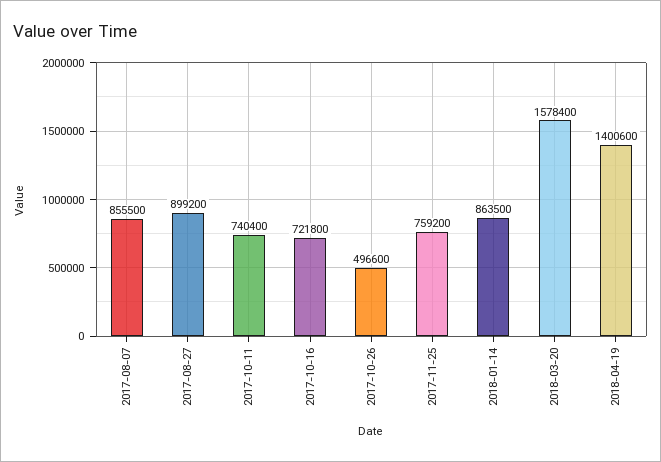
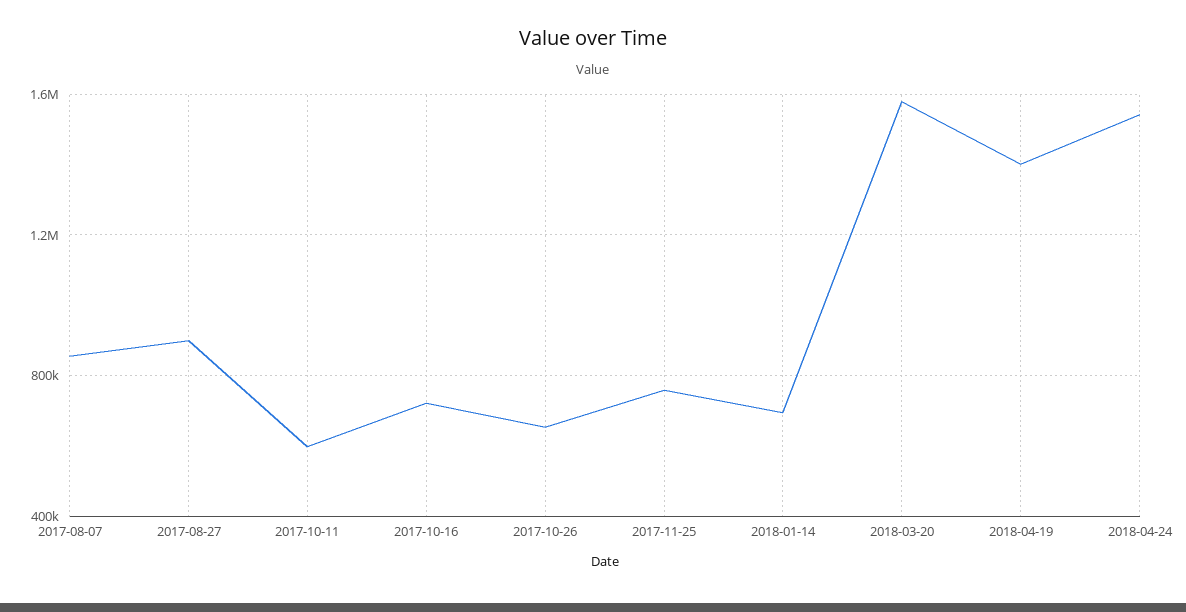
2017-10-11: 740400 -> 600000
2017-10-26: 496600 -> 650000
2018-01-14: 863500 -> 700000
2018-04-24: none -> 1550000

